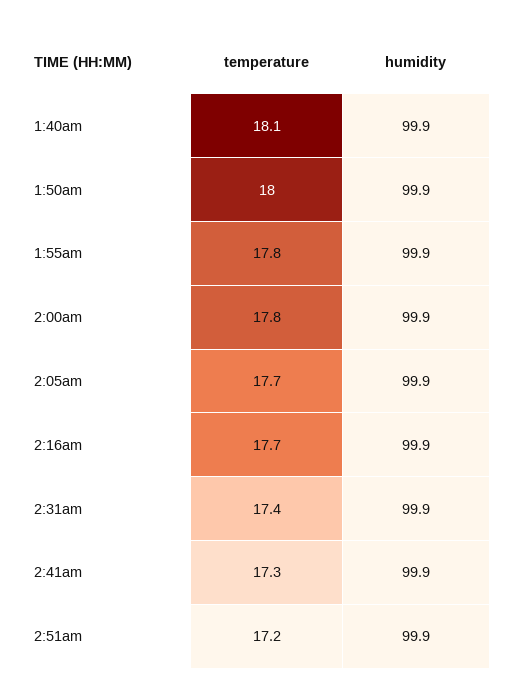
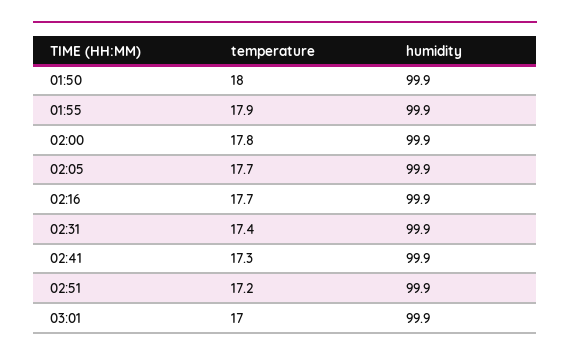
temperature, 1:40am: 18.1 -> none
humidity, 1:40am: 99.9 -> none
temperature, 1:55am: 17.8 -> 17.9
temperature, 03:01: none -> 17
humidity, 03:01: none -> 99.9

